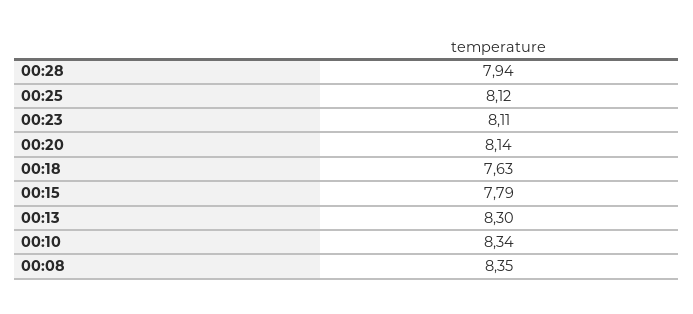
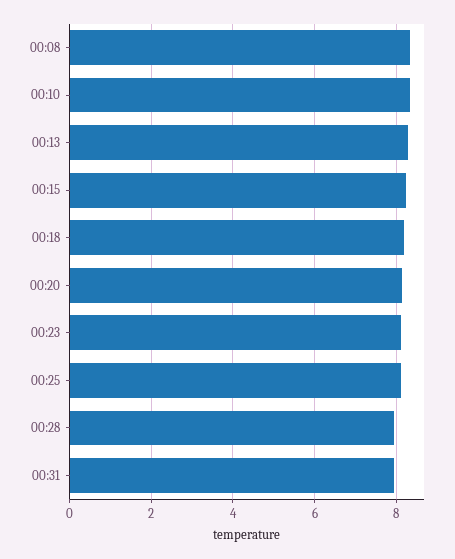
00:18: 7.63 -> 8.2
00:15: 7.79 -> 8.2
00:31: none -> 8

